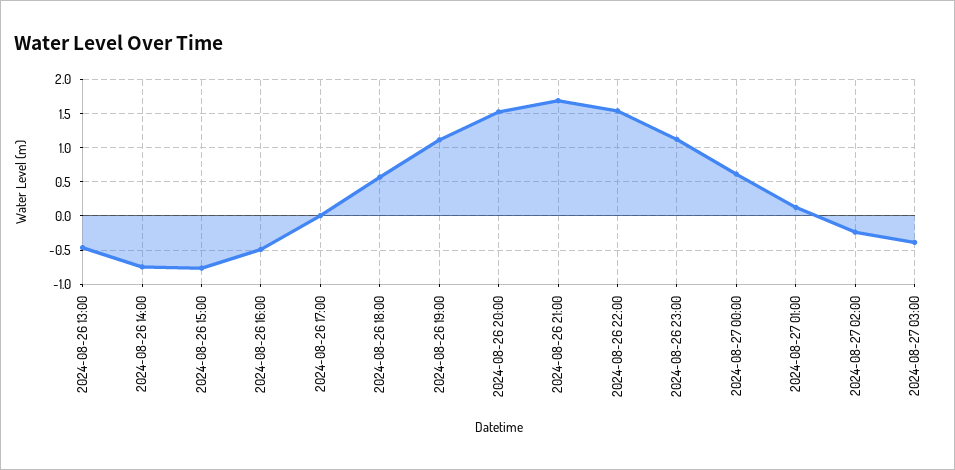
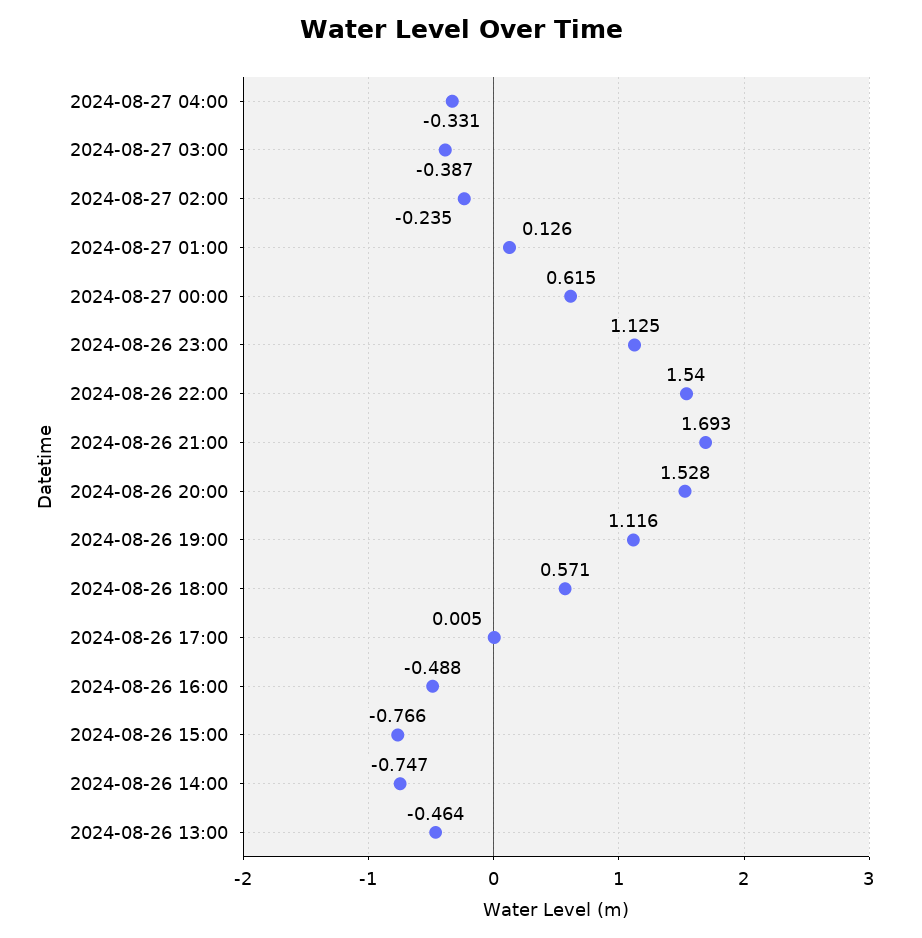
2024-08-27 04:00: none -> -0.331

